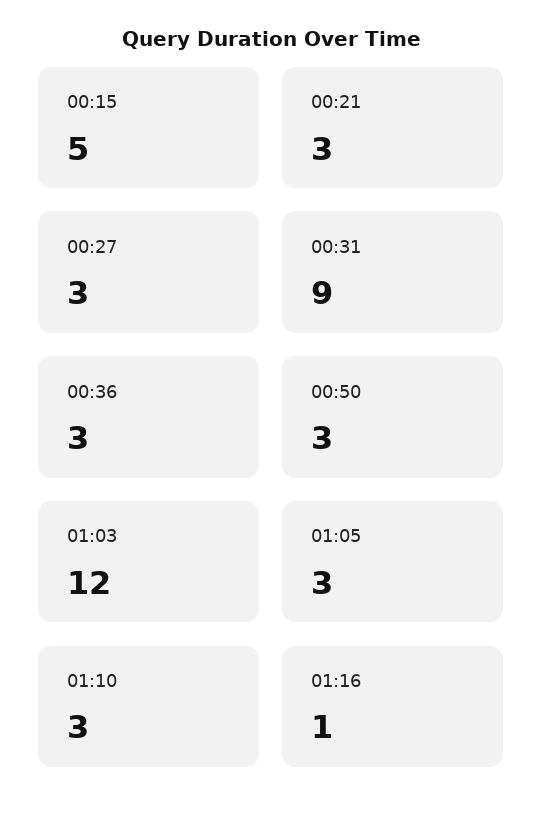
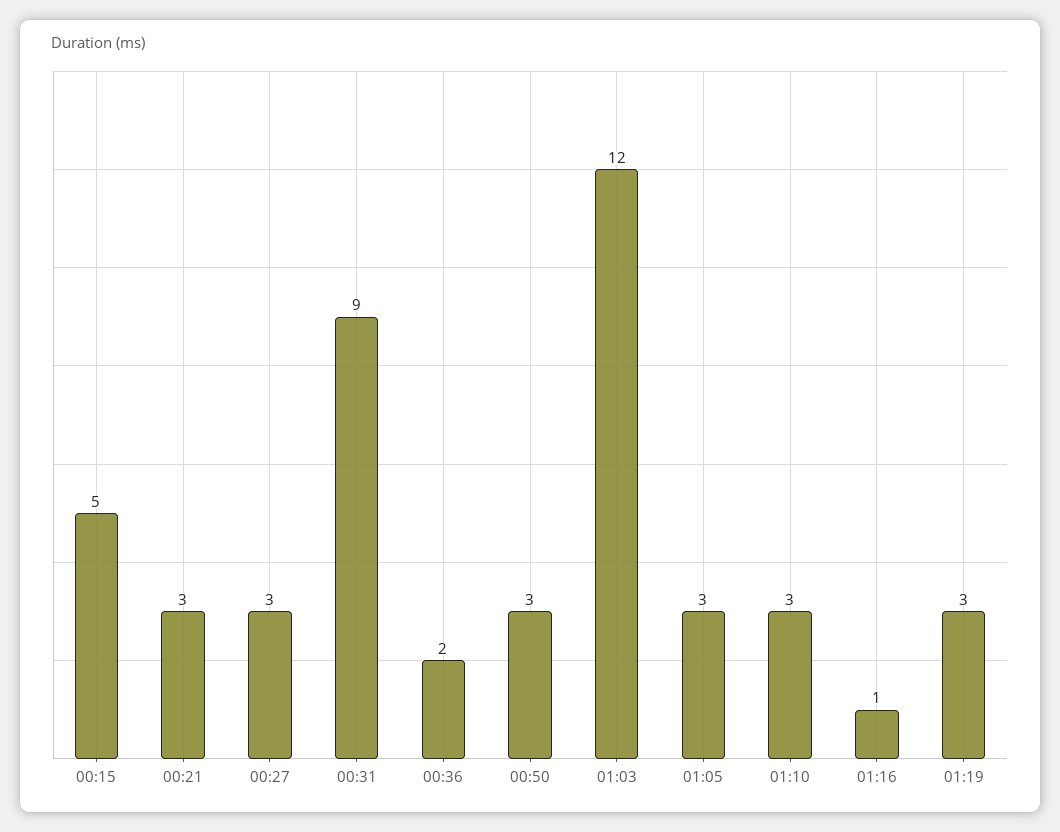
00:36: 3 -> 2
01:19: none -> 3

